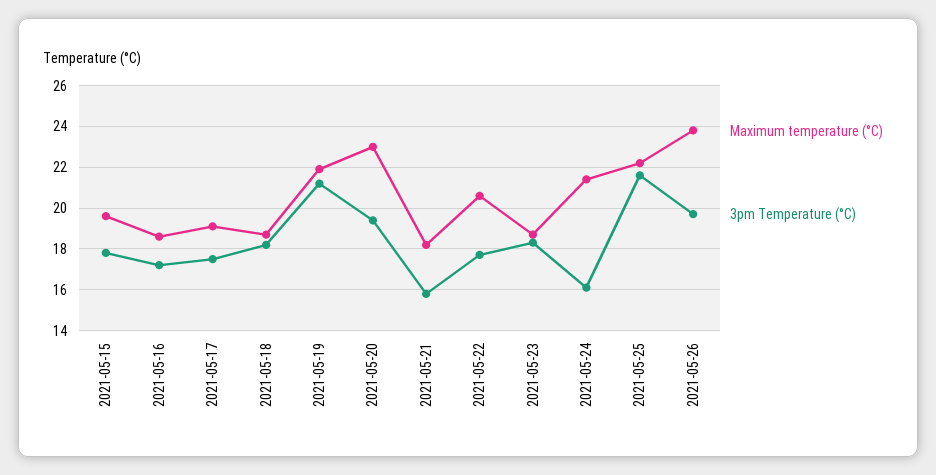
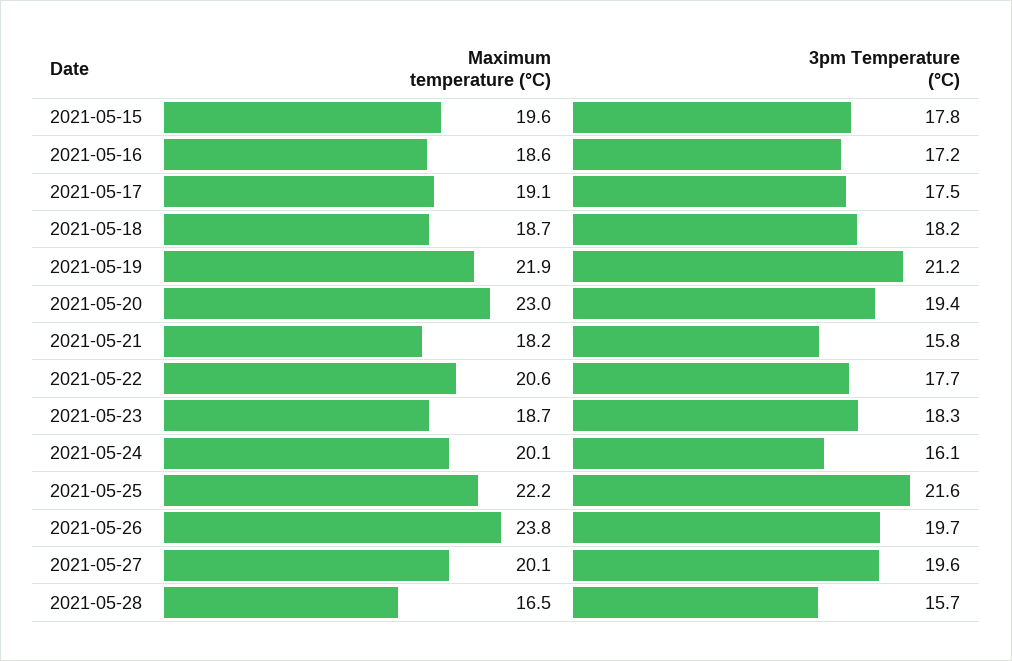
Maximum temperature (°C), 2021-05-24: 21.5 -> 20.1
Maximum temperature (°C), 2021-05-27: none -> 20.1
3pm Temperature (°C), 2021-05-27: none -> 19.6
Maximum temperature (°C), 2021-05-28: none -> 16.5
3pm Temperature (°C), 2021-05-28: none -> 15.7

